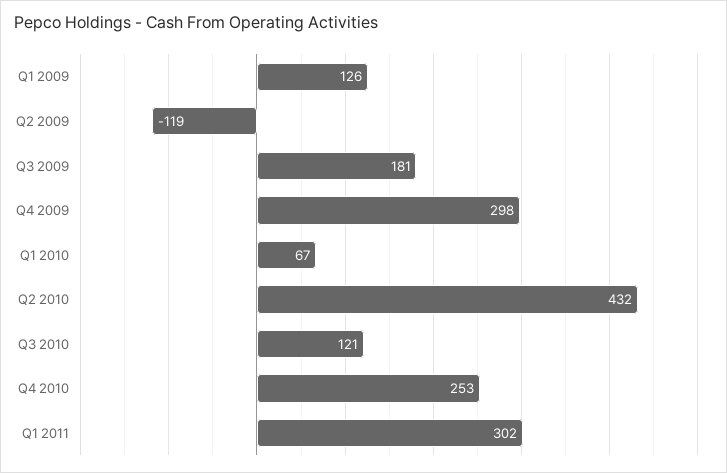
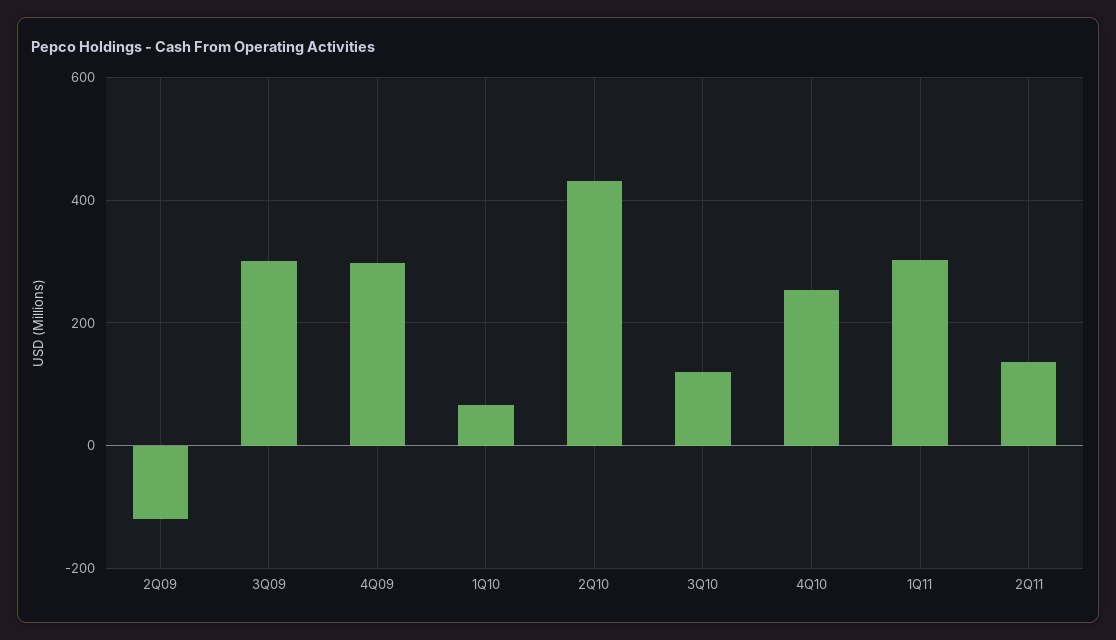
Q1 2009: 126 -> none
Q3 2009: 181 -> 300
2Q11: none -> 140

